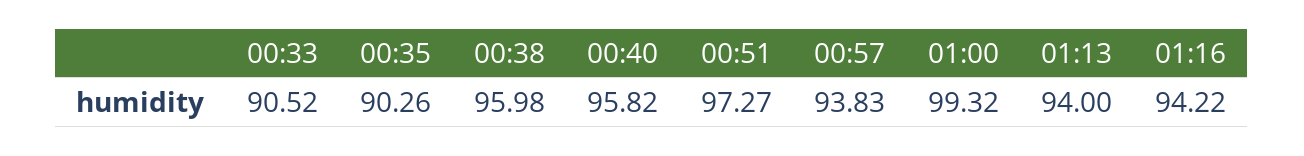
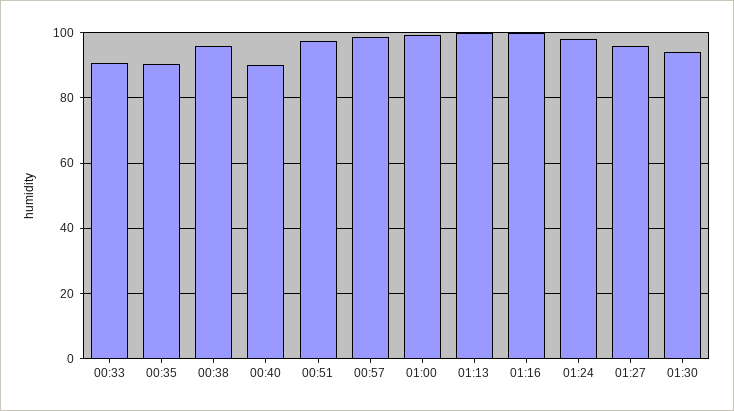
00:40: 95.82 -> 90
00:57: 93.83 -> 98
01:13: 94 -> 100
01:16: 94.22 -> 100
01:24: none -> 98
01:27: none -> 96
01:30: none -> 94

